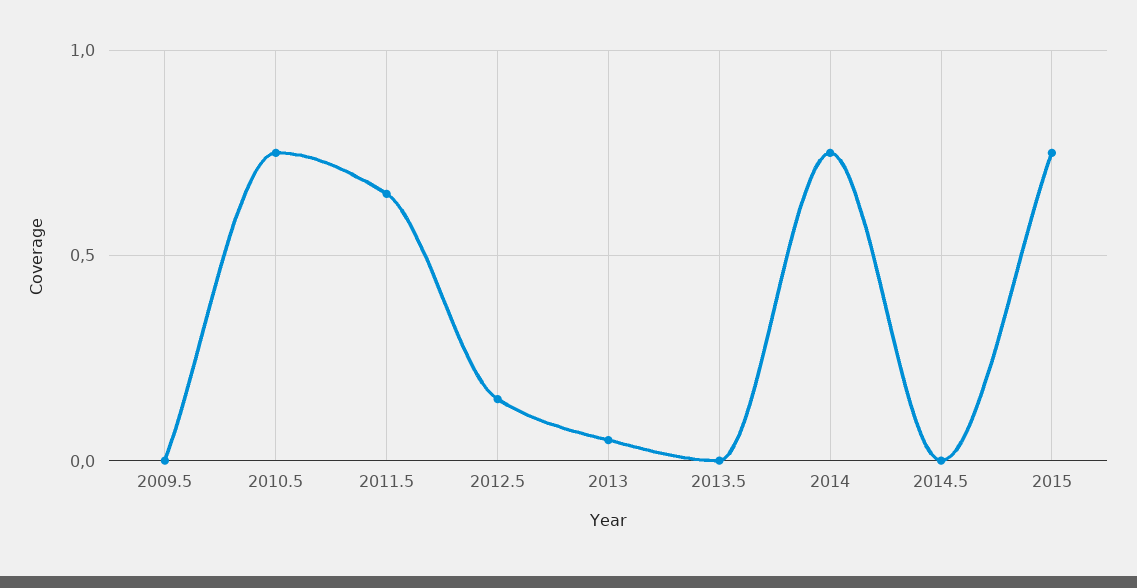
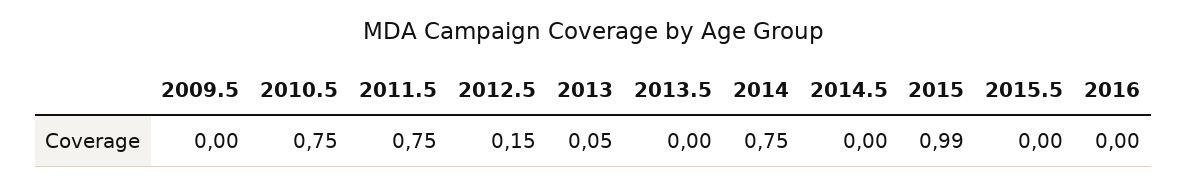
2011.5: 0.65 -> 0.75
2015: 0.75 -> 0.99
2015.5: none -> 0
2016: none -> 0

